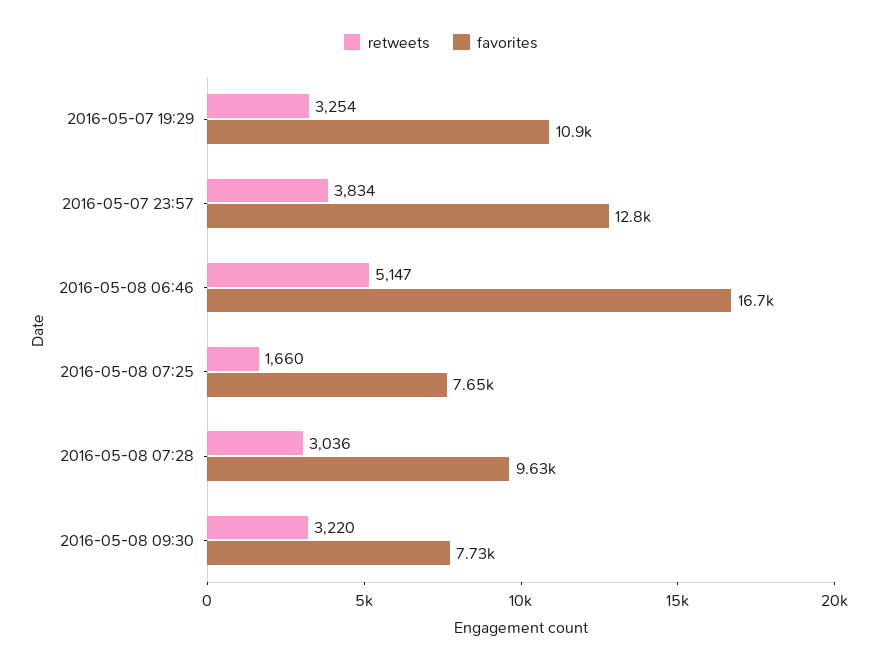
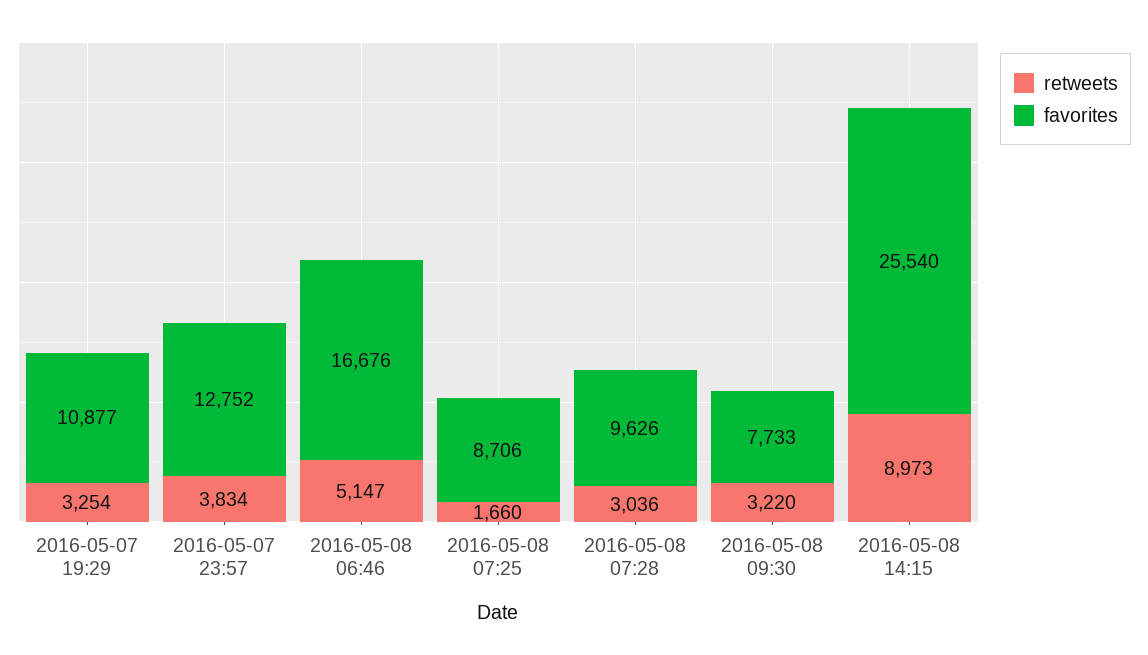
favorites, 2016-05-08 07:25: 7650 -> 8706
retweets, 2016-05-08 14:15: none -> 8973
favorites, 2016-05-08 14:15: none -> 25540

